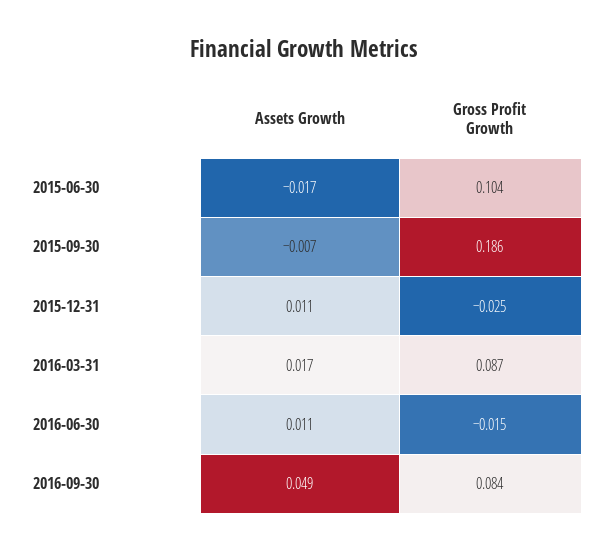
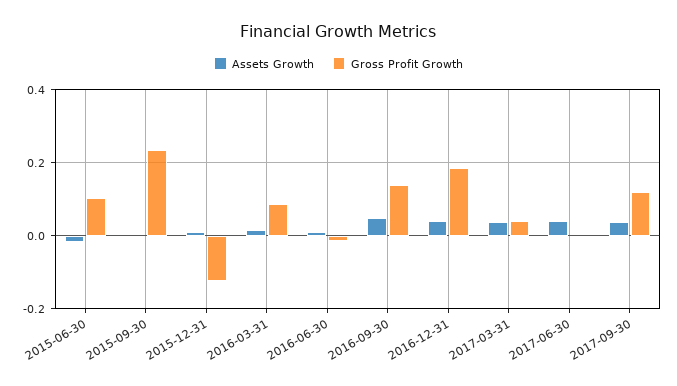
Gross Profit Growth, 2015-09-30: 0.186 -> 0.24
Gross Profit Growth, 2015-12-31: -0.025 -> -0.12
Gross Profit Growth, 2016-09-30: 0.084 -> 0.14
Assets Growth, 2016-12-31: none -> 0.04
Gross Profit Growth, 2016-12-31: none -> 0.18
Assets Growth, 2017-03-31: none -> 0.04
Gross Profit Growth, 2017-03-31: none -> 0.04
Assets Growth, 2017-06-30: none -> 0.04
Gross Profit Growth, 2017-06-30: none -> 0
Assets Growth, 2017-09-30: none -> 0.04
Gross Profit Growth, 2017-09-30: none -> 0.12

